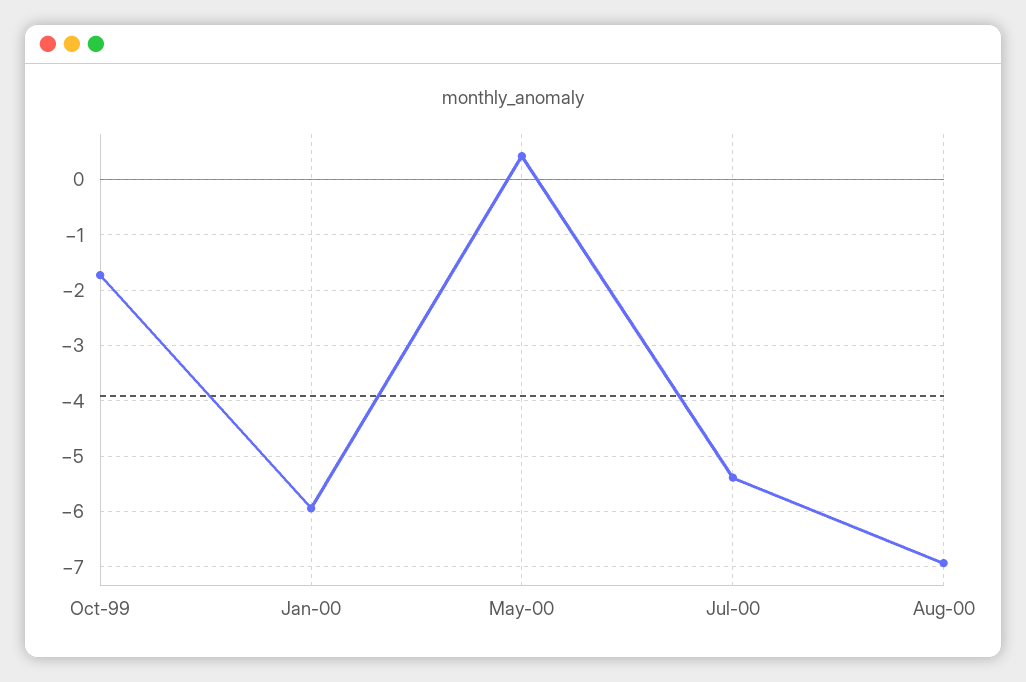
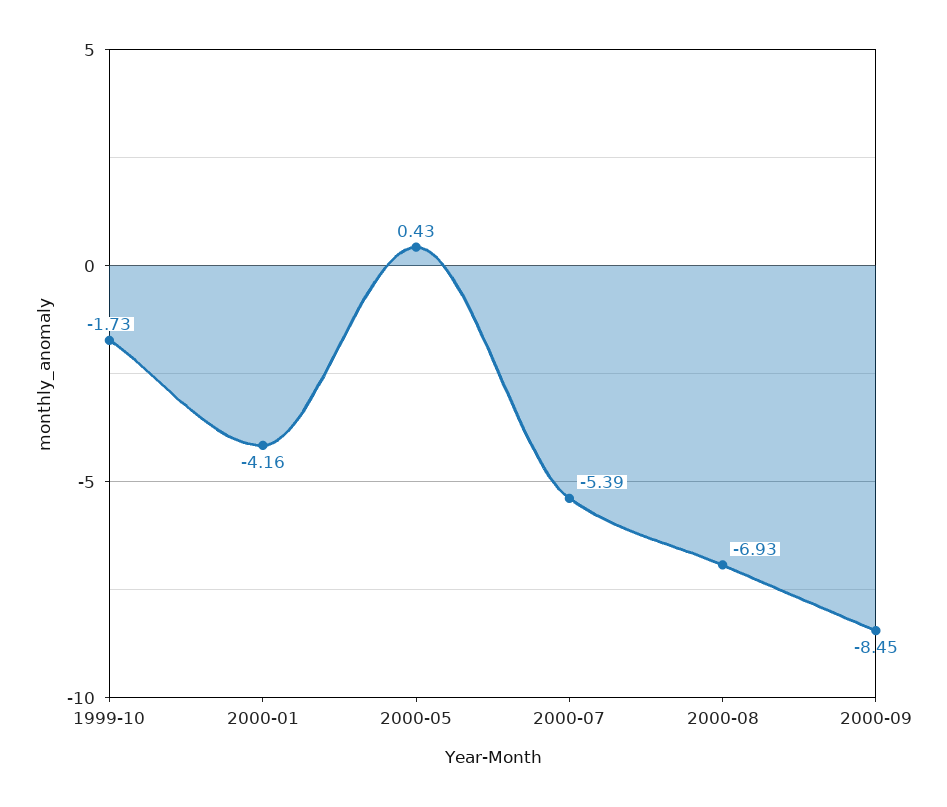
Jan-00: -6 -> -4.16
2000-09: none -> -8.45

